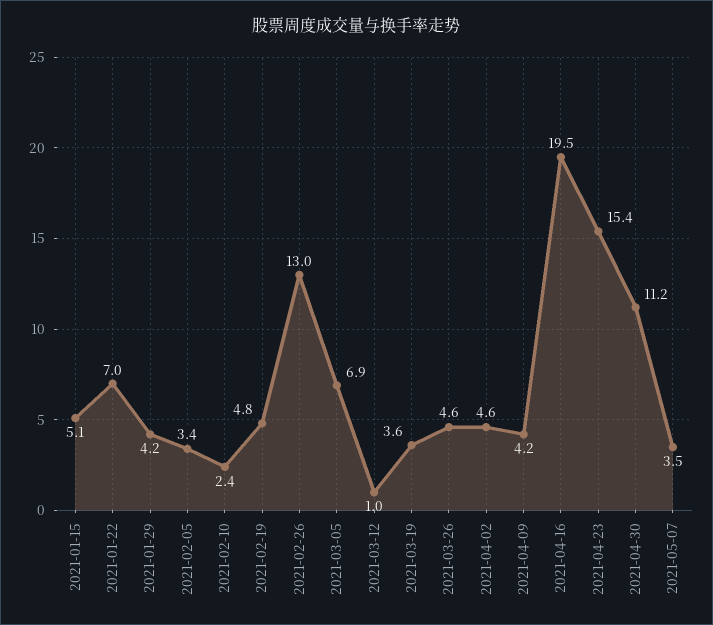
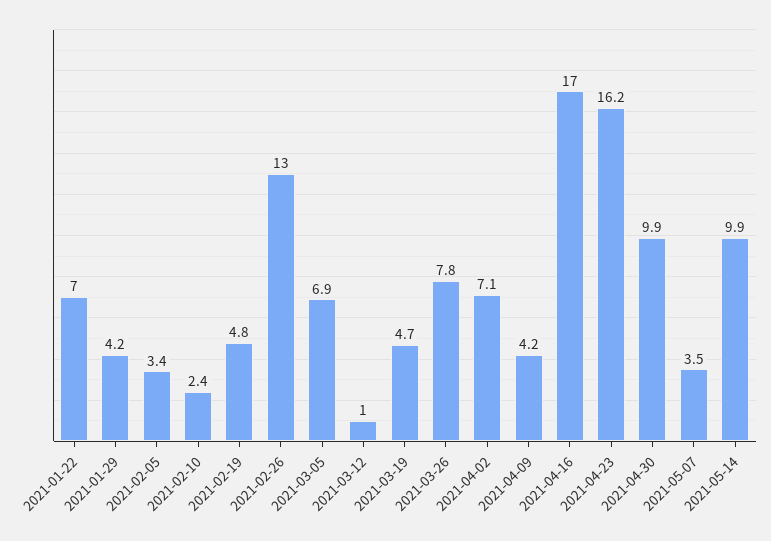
2021-01-15: 5.1 -> none
2021-03-19: 3.6 -> 4.7
2021-03-26: 4.6 -> 7.8
2021-04-02: 4.6 -> 7.1
2021-04-16: 19.5 -> 17
2021-04-23: 15.4 -> 16.2
2021-04-30: 11.2 -> 9.9
2021-05-14: none -> 9.9

